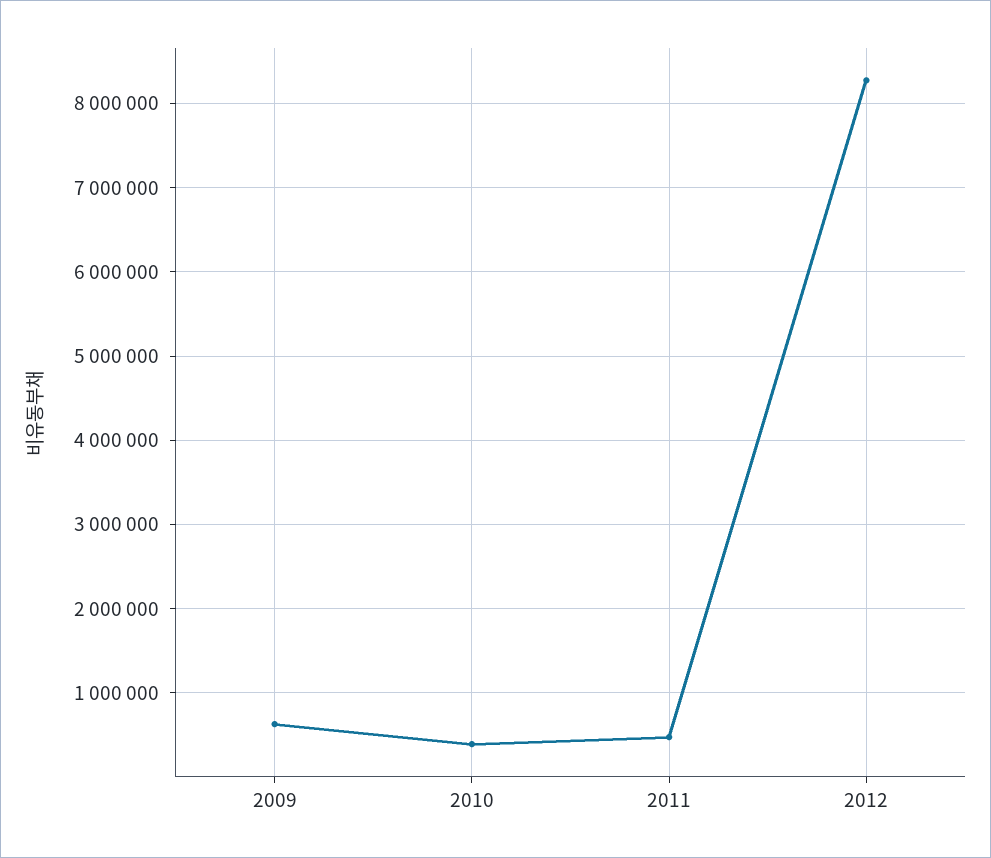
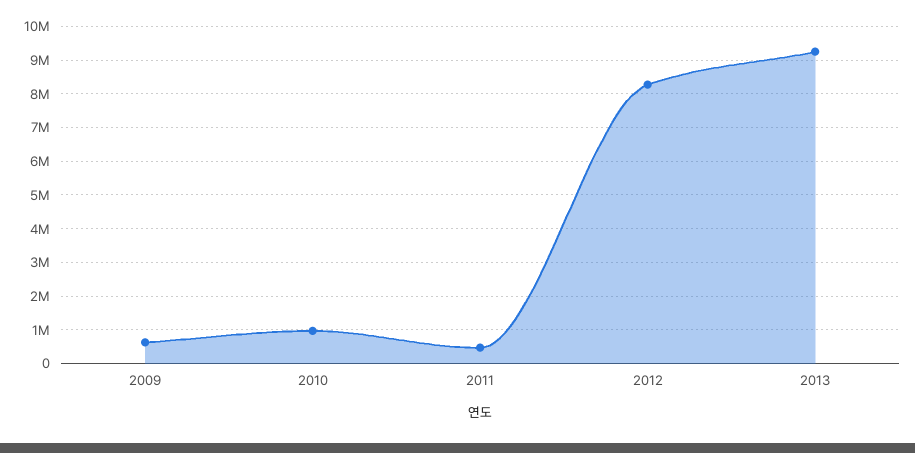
2010: 400000 -> 1000000
2013: none -> 9200000

